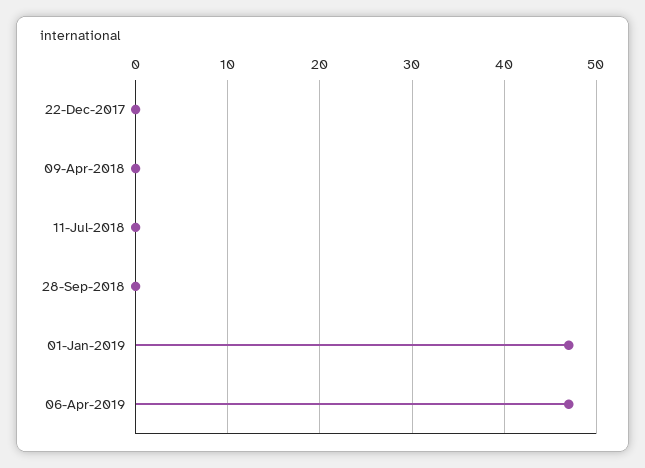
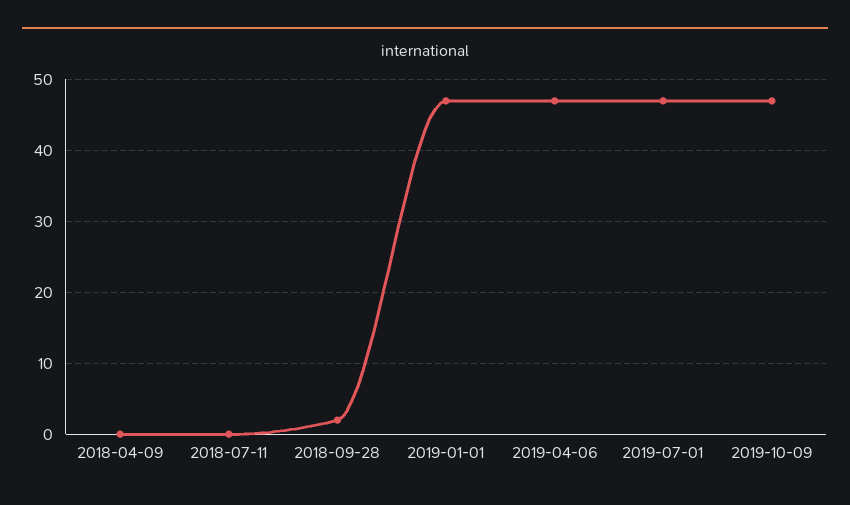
22-Dec-2017: 0 -> none
28-Sep-2018: 0 -> 2
2019-07-01: none -> 47
2019-10-09: none -> 47

